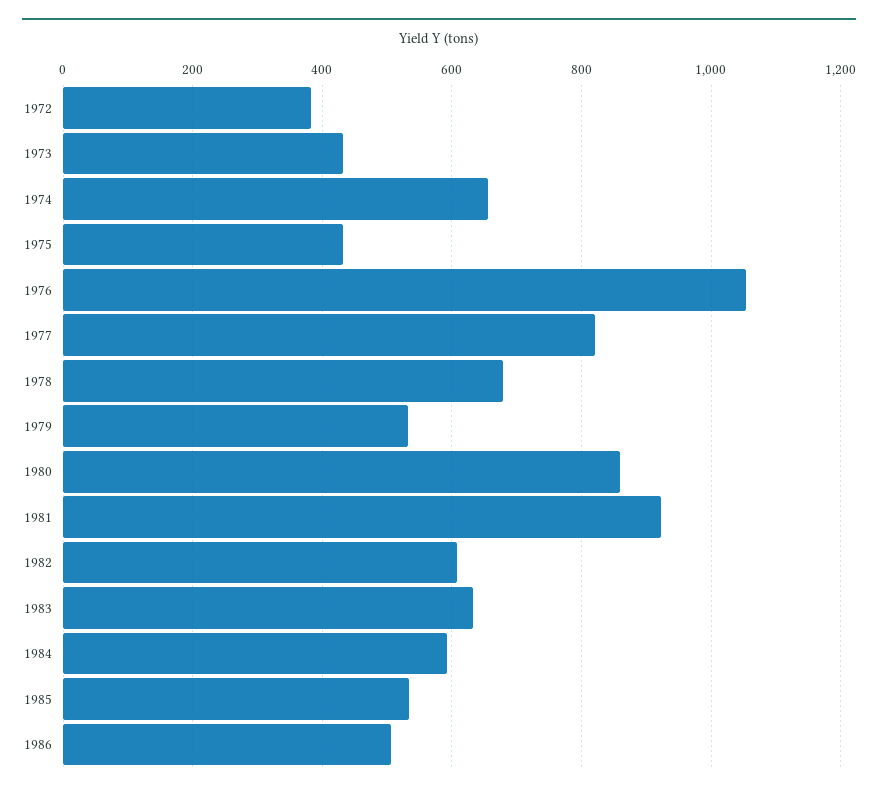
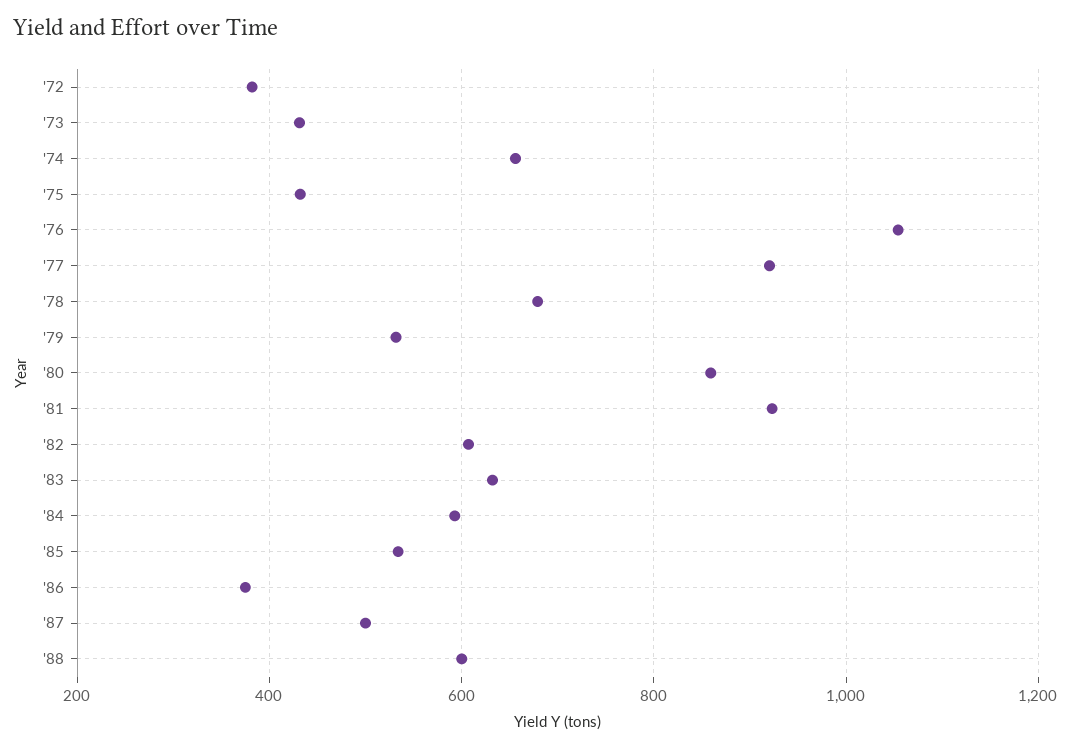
1977: 820 -> 920
1986: 500 -> 380
'87: none -> 500
'88: none -> 600

